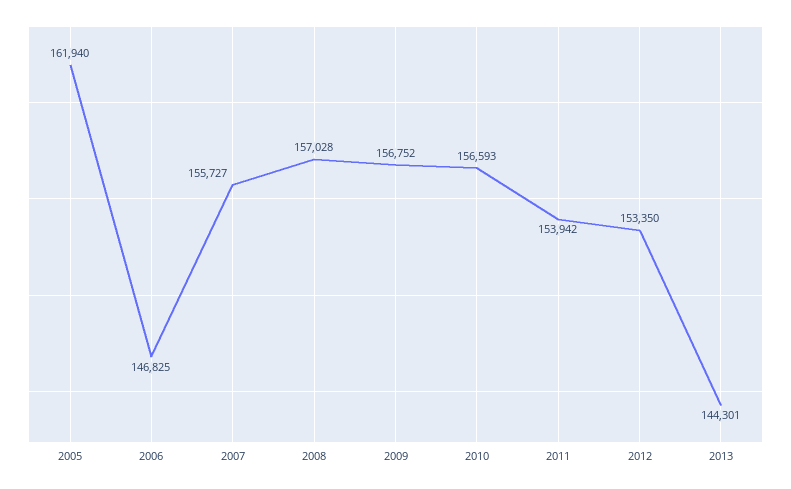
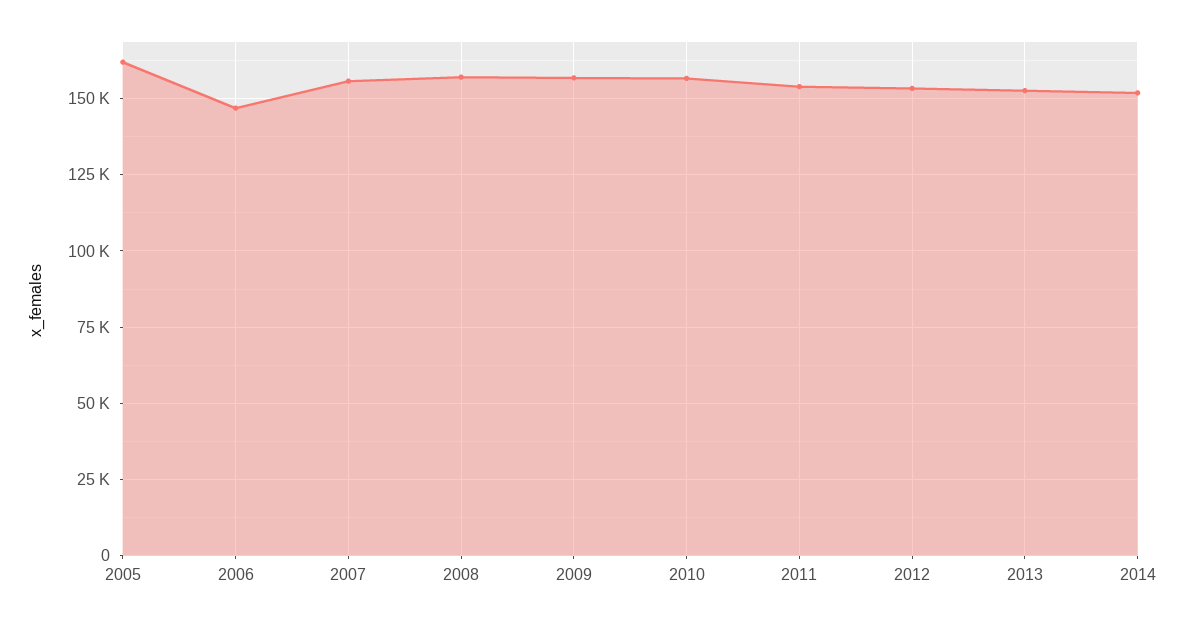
2013: 144301 -> 152500
2014: none -> 152500

